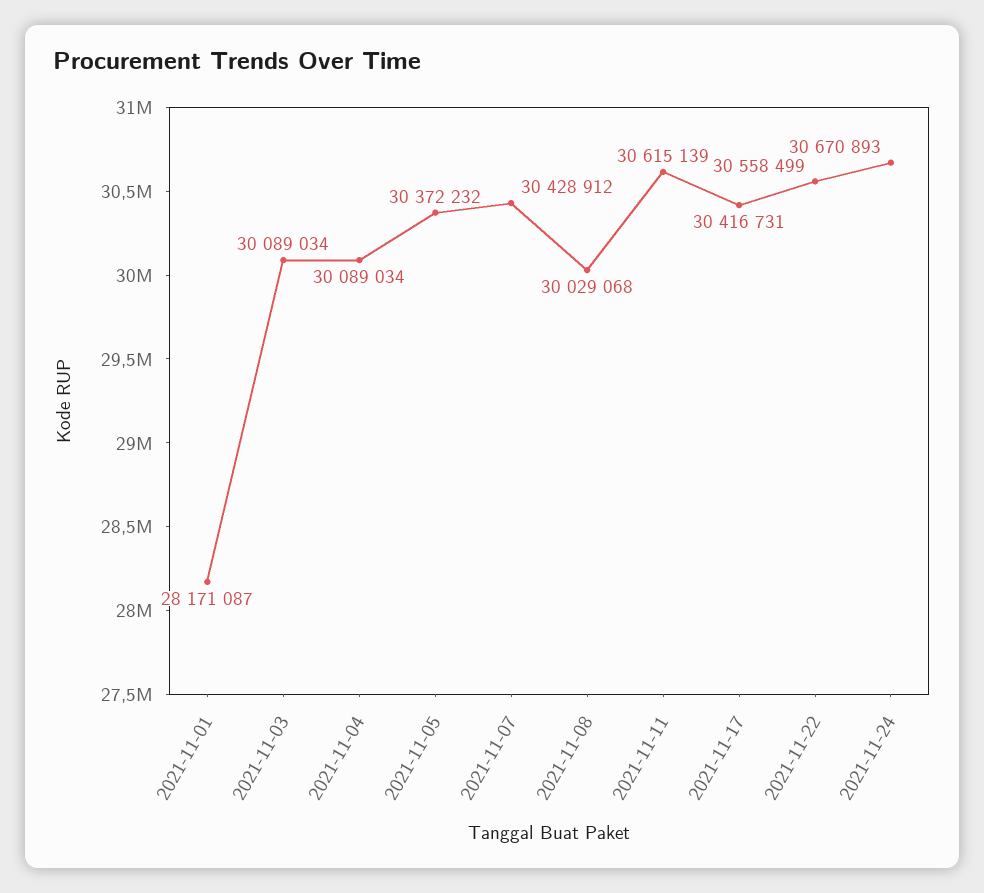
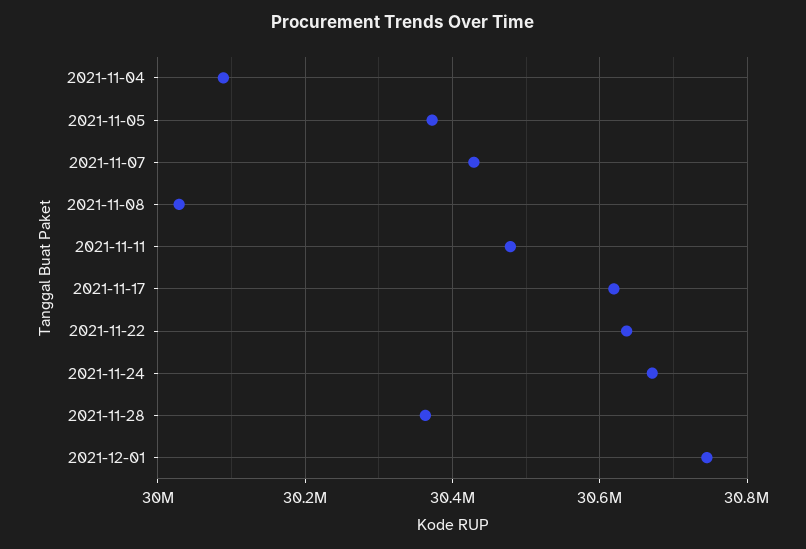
2021-11-01: 28171087 -> none
2021-11-03: 30089034 -> none
2021-11-11: 30615139 -> 30480000
2021-11-17: 30416731 -> 30620000
2021-11-22: 30558499 -> 30640000
2021-11-28: none -> 30360000
2021-12-01: none -> 30740000

